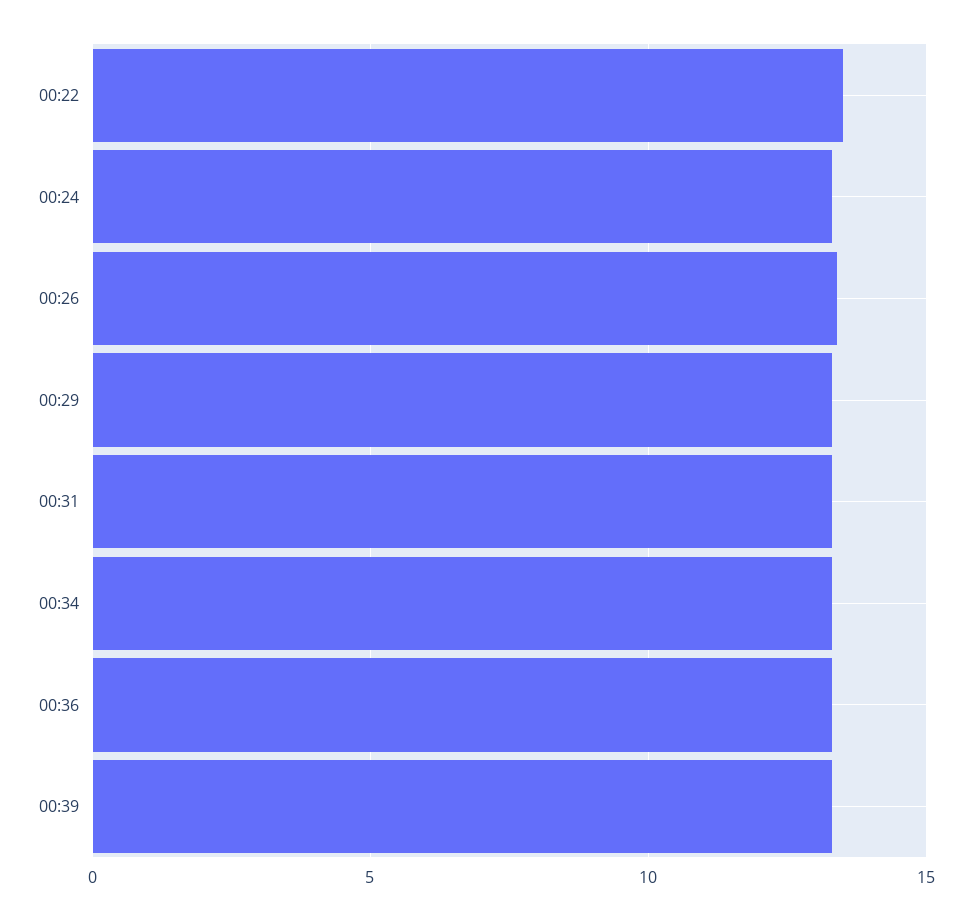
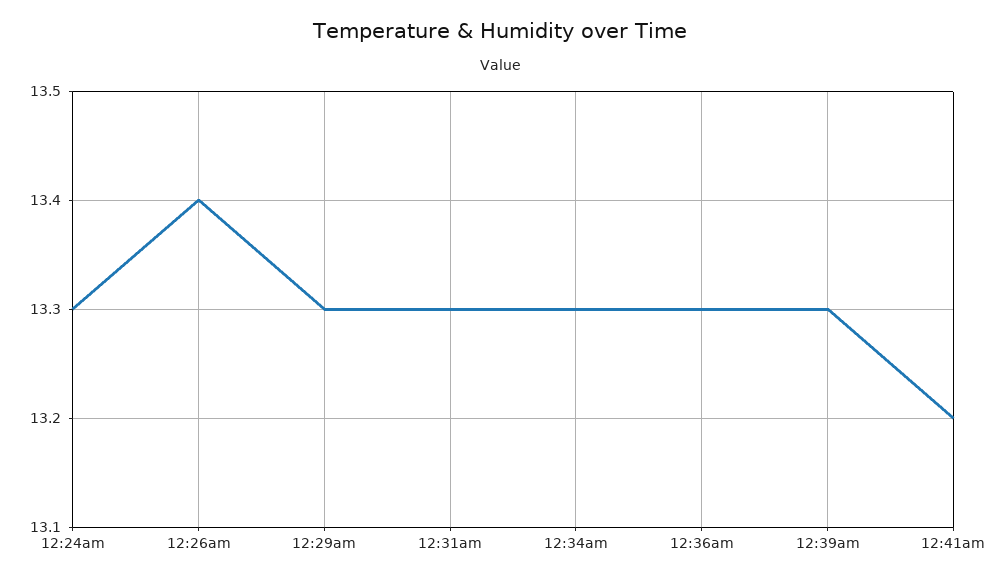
00:22: 13.5 -> none
12:41am: none -> 13.2

